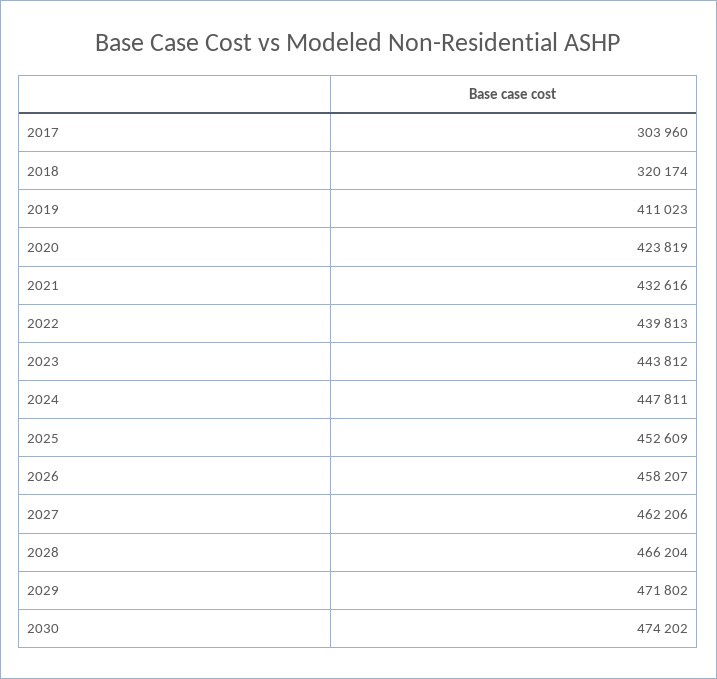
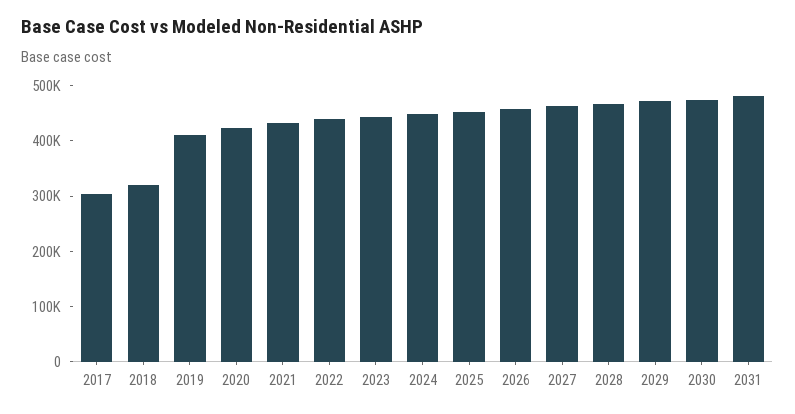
2031: none -> 480000

